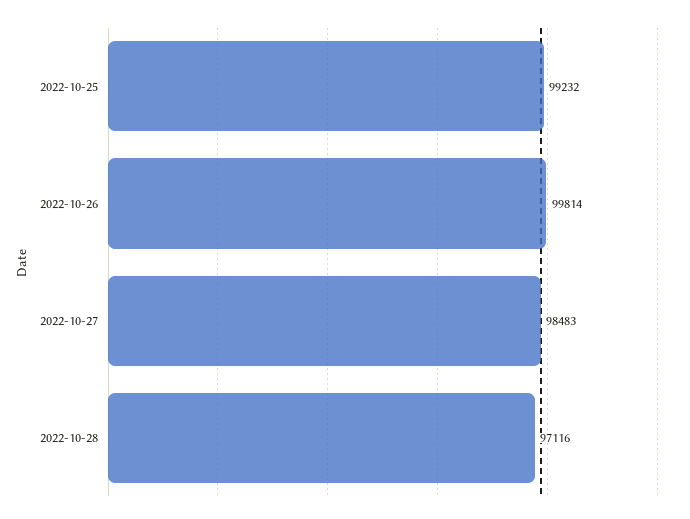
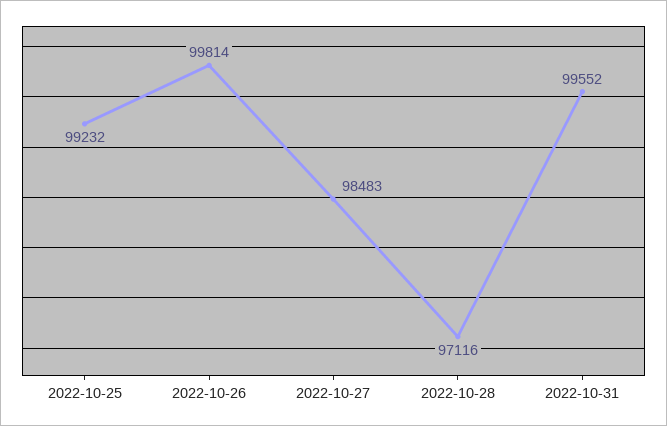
2022-10-31: none -> 99552

